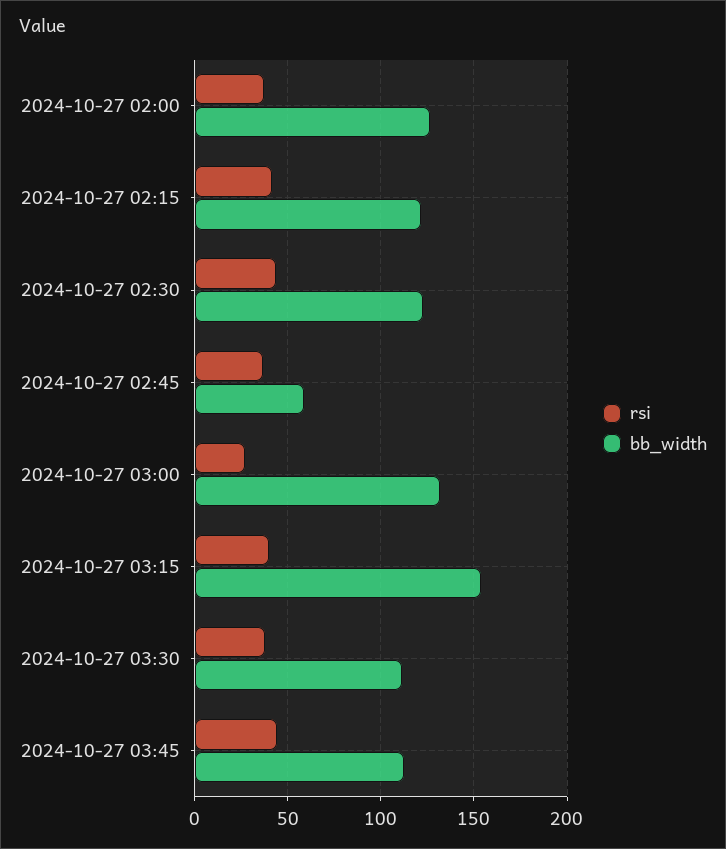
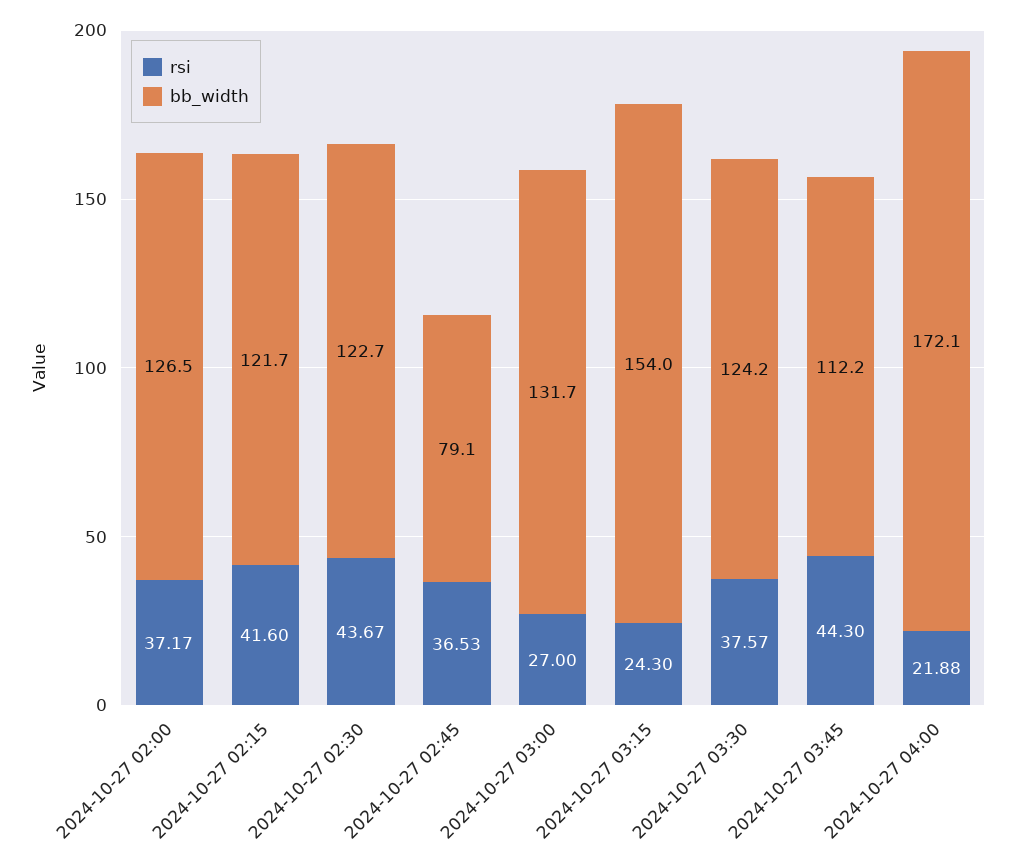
bb_width, 2024-10-27 02:45: 60 -> 79.1
rsi, 2024-10-27 03:15: 40 -> 24.3
bb_width, 2024-10-27 03:30: 110 -> 124.2
rsi, 2024-10-27 04:00: none -> 21.88
bb_width, 2024-10-27 04:00: none -> 172.1

